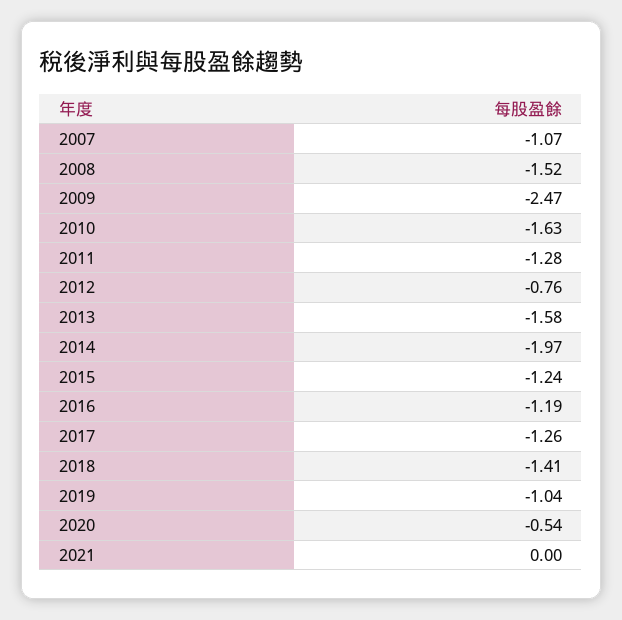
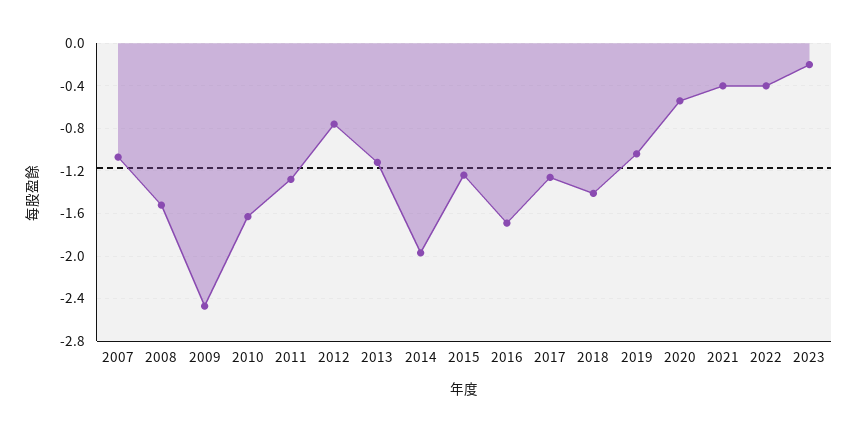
2013: -1.58 -> -1.1
2016: -1.19 -> -1.7
2021: 0 -> -0.4
2022: none -> -0.4
2023: none -> -0.2

